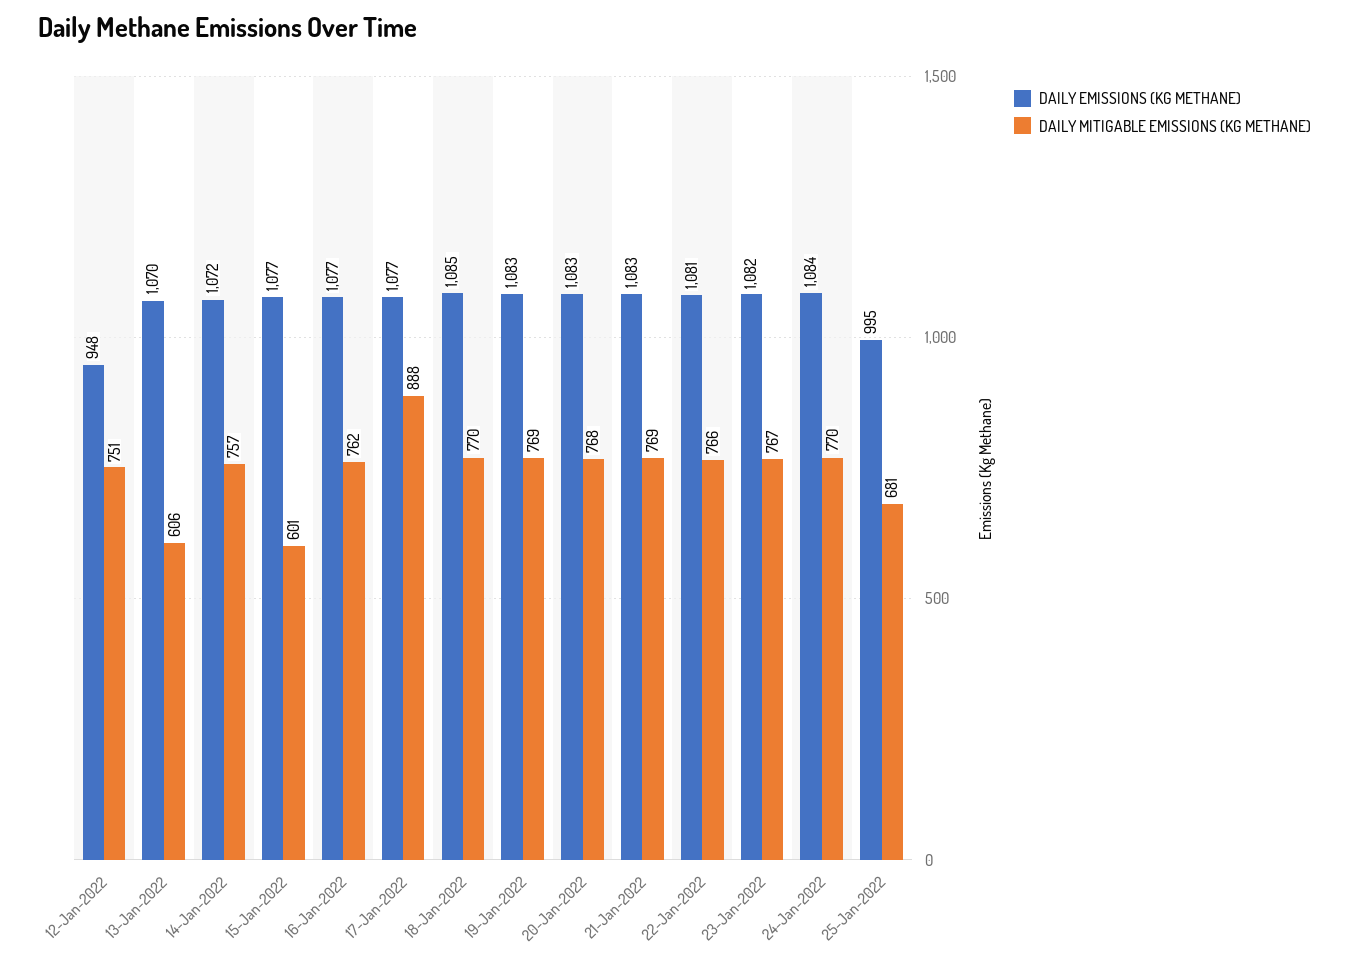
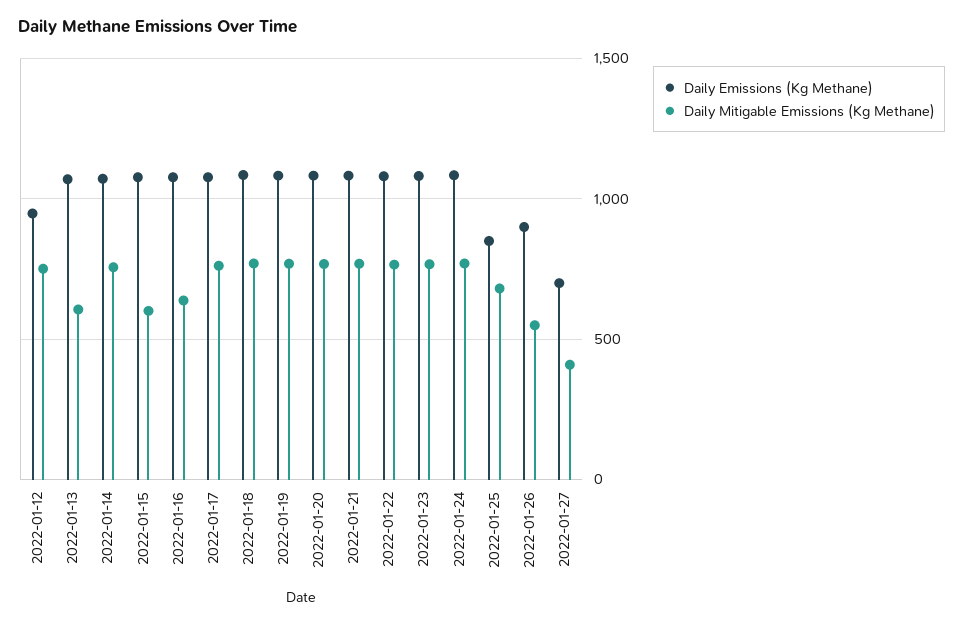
DAILY MITIGABLE EMISSIONS (KG METHANE), 16-Jan-2022: 762 -> 650
DAILY MITIGABLE EMISSIONS (KG METHANE), 17-Jan-2022: 888 -> 750
DAILY EMISSIONS (KG METHANE), 25-Jan-2022: 995 -> 850
DAILY EMISSIONS (KG METHANE), 2022-01-26: none -> 900
DAILY MITIGABLE EMISSIONS (KG METHANE), 2022-01-26: none -> 550
DAILY EMISSIONS (KG METHANE), 2022-01-27: none -> 700
DAILY MITIGABLE EMISSIONS (KG METHANE), 2022-01-27: none -> 400

